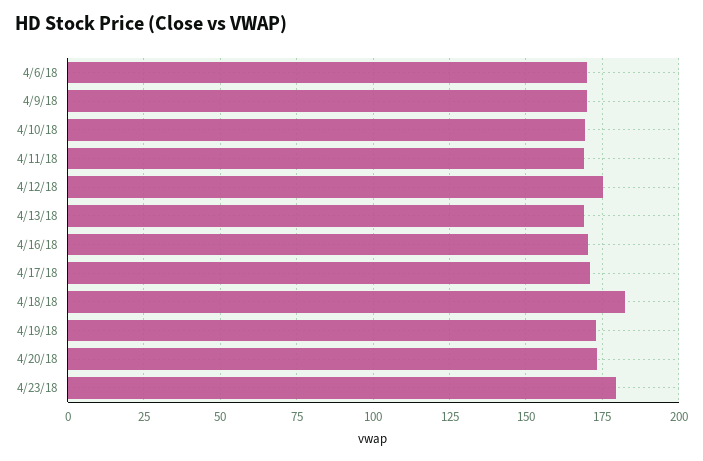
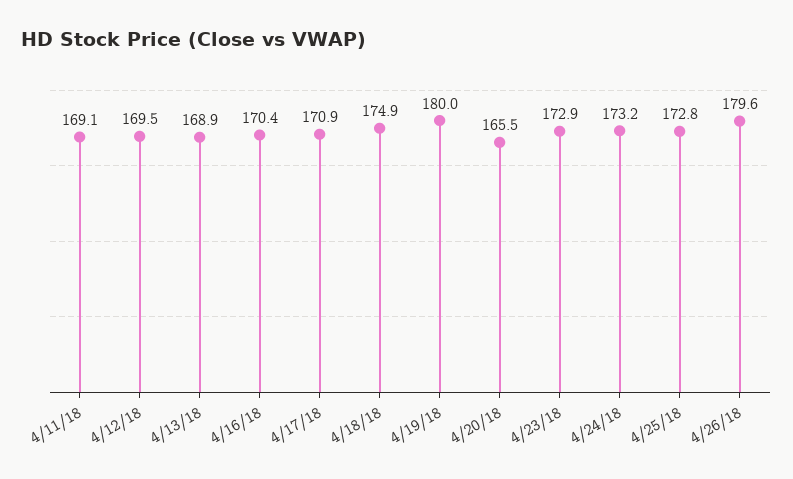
4/6/18: 170 -> none
4/9/18: 170 -> none
4/10/18: 170 -> none
4/12/18: 175 -> 169.5
4/18/18: 182.5 -> 174.9
4/19/18: 172.5 -> 180
4/20/18: 172.5 -> 165.5
4/23/18: 180 -> 172.9
4/24/18: none -> 173.2
4/25/18: none -> 172.8
4/26/18: none -> 179.6

